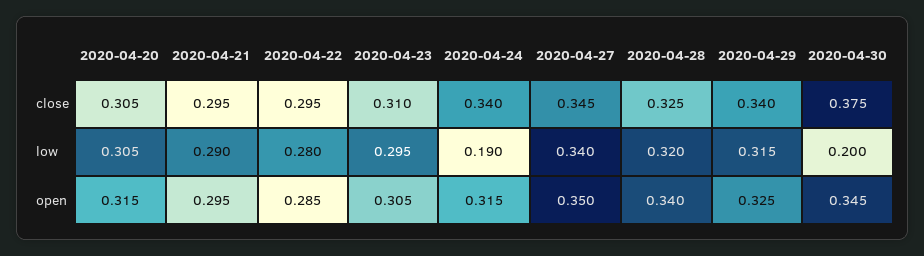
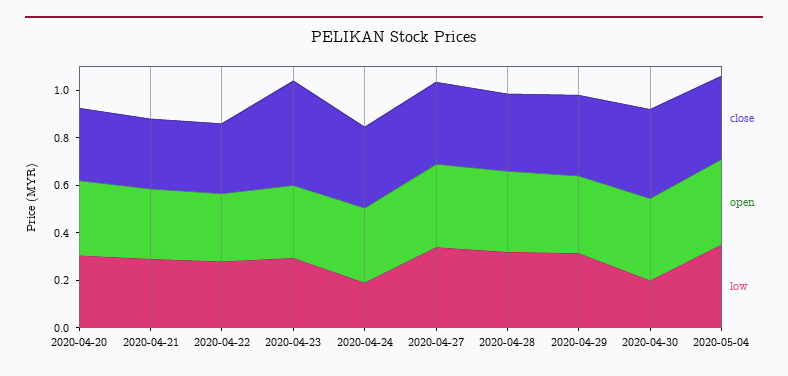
close, 2020-04-23: 0.31 -> 0.45
close, 2020-05-04: none -> 0.35
open, 2020-05-04: none -> 0.35
low, 2020-05-04: none -> 0.35

